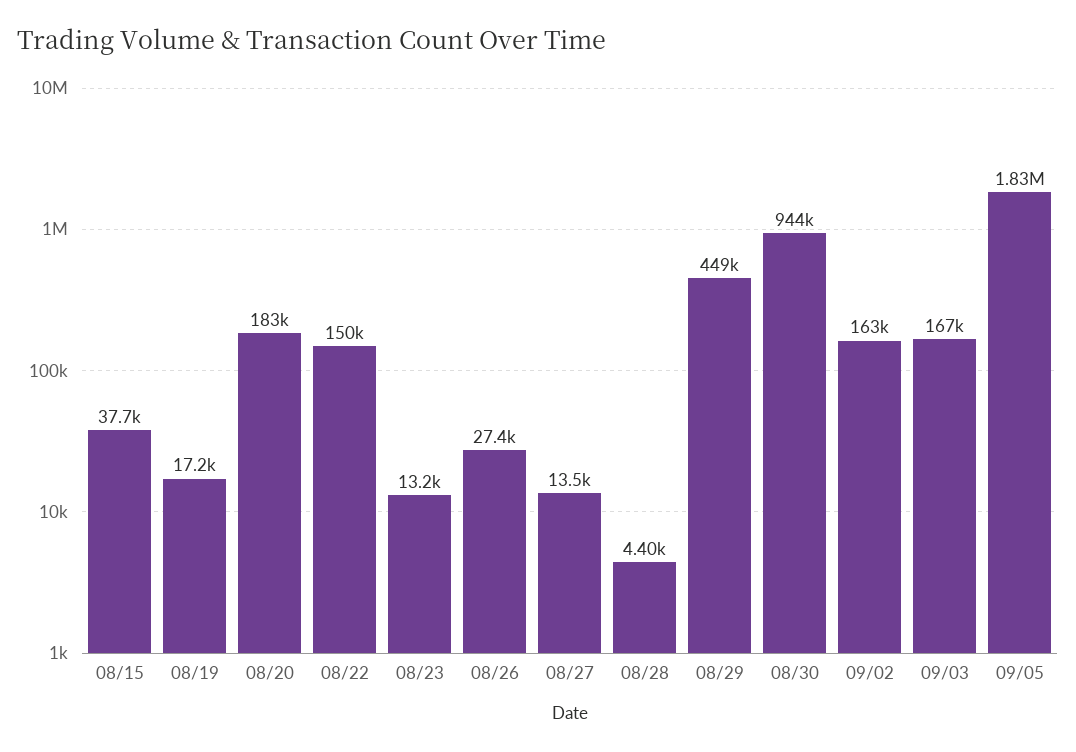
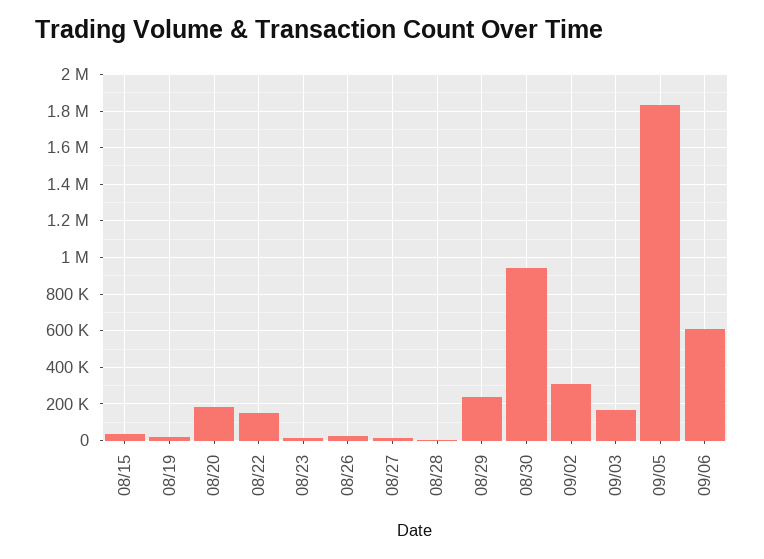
08/29: 449000 -> 250000
09/02: 163000 -> 300000
09/06: none -> 600000

